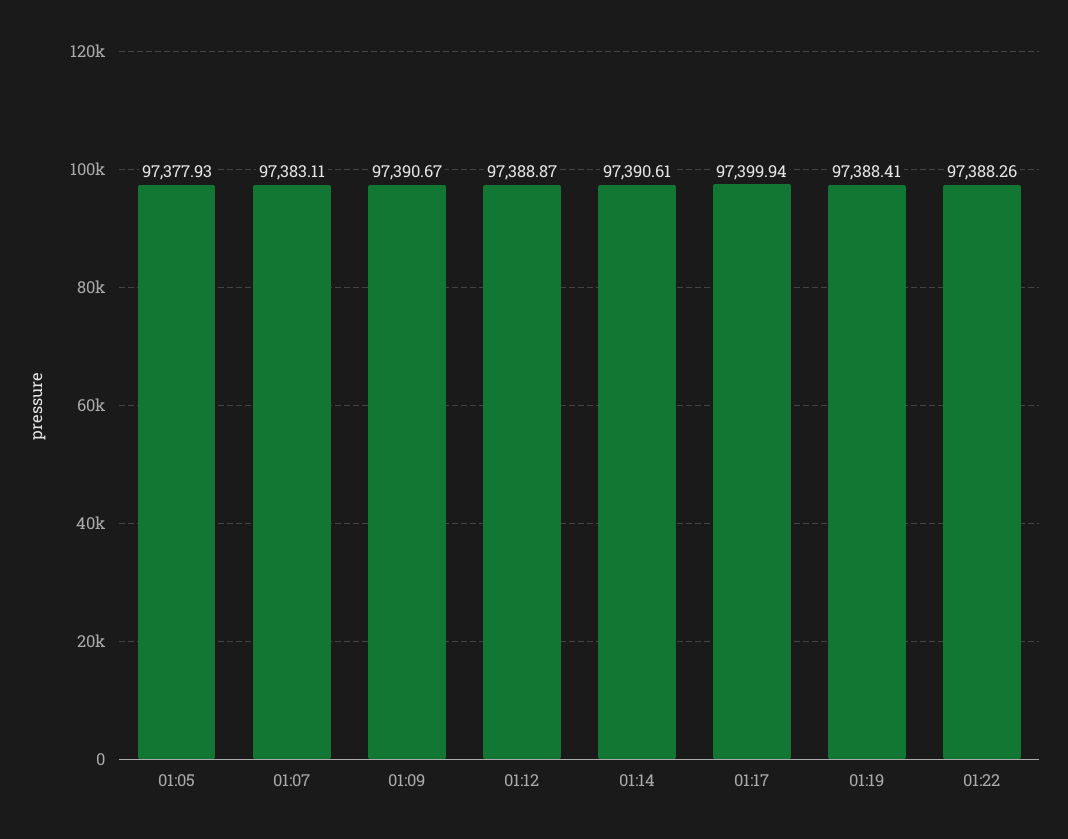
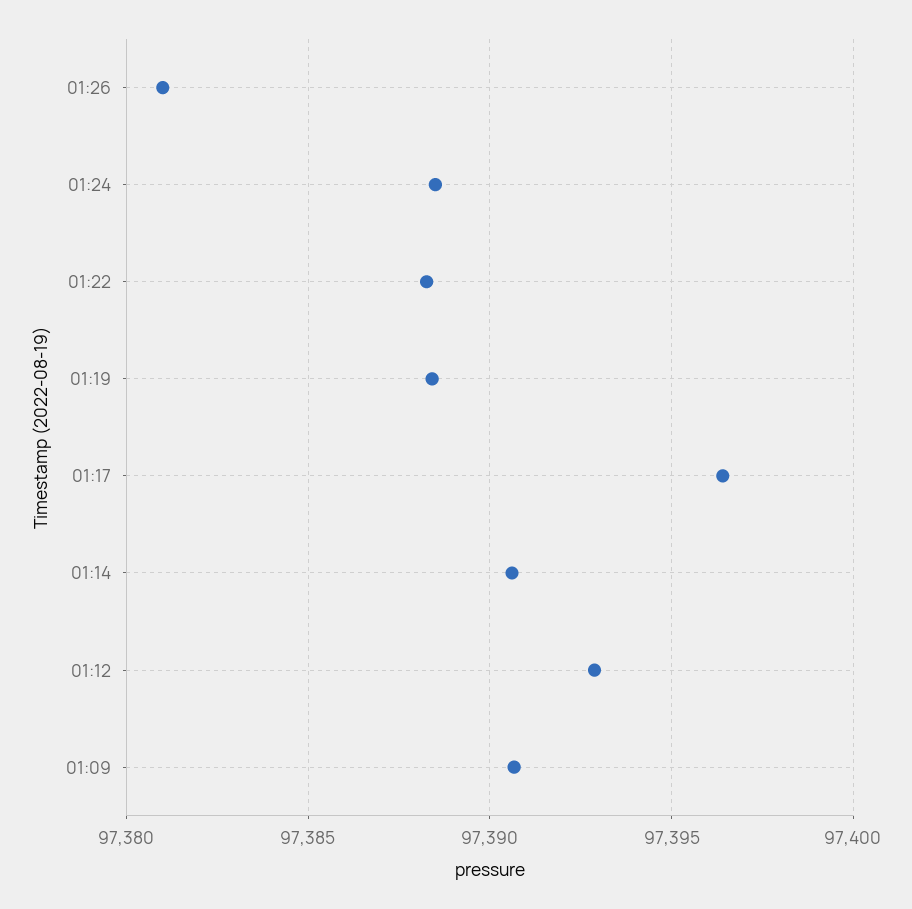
01:05: 97377.93 -> none
01:07: 97383.11 -> none
01:12: 97388.87 -> 97393
01:17: 97399.94 -> 97396.5
01:26: none -> 97381
01:24: none -> 97388.5

